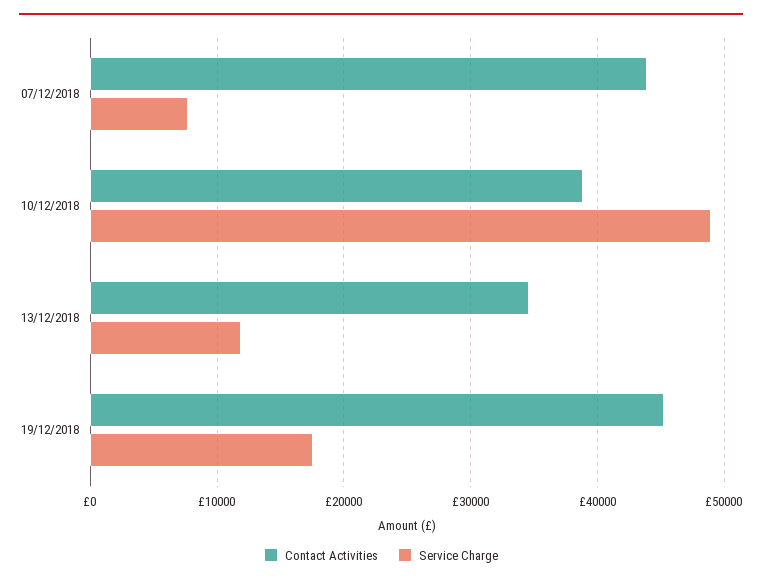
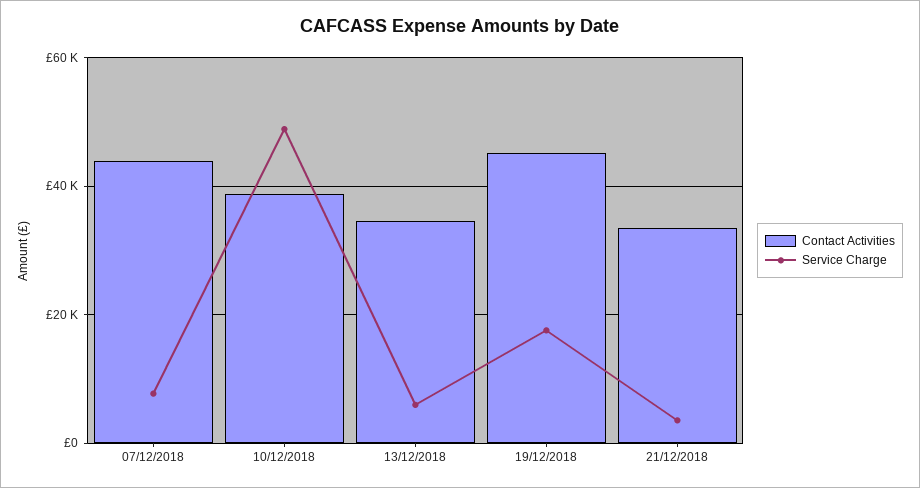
Service Charge, 13/12/2018: 12000 -> 6000
Contact Activities, 21/12/2018: none -> 34000
Service Charge, 21/12/2018: none -> 4000

